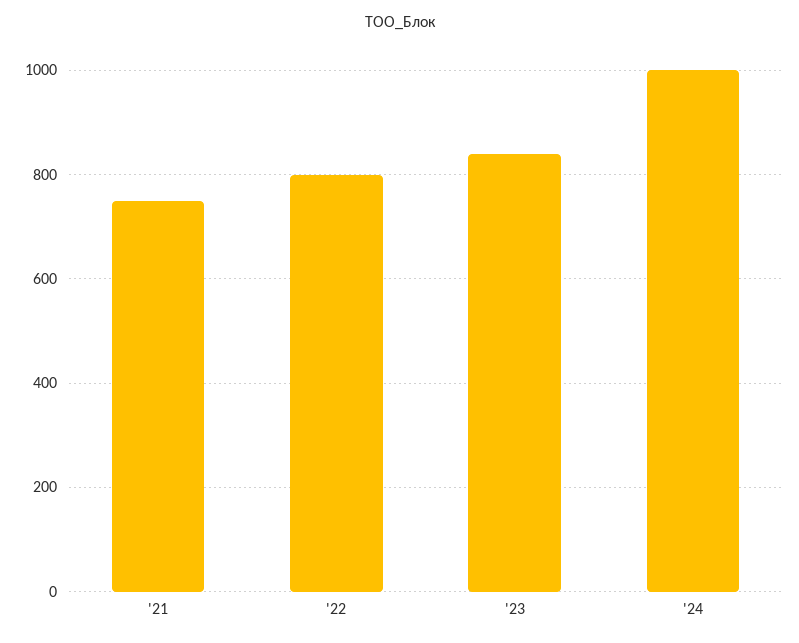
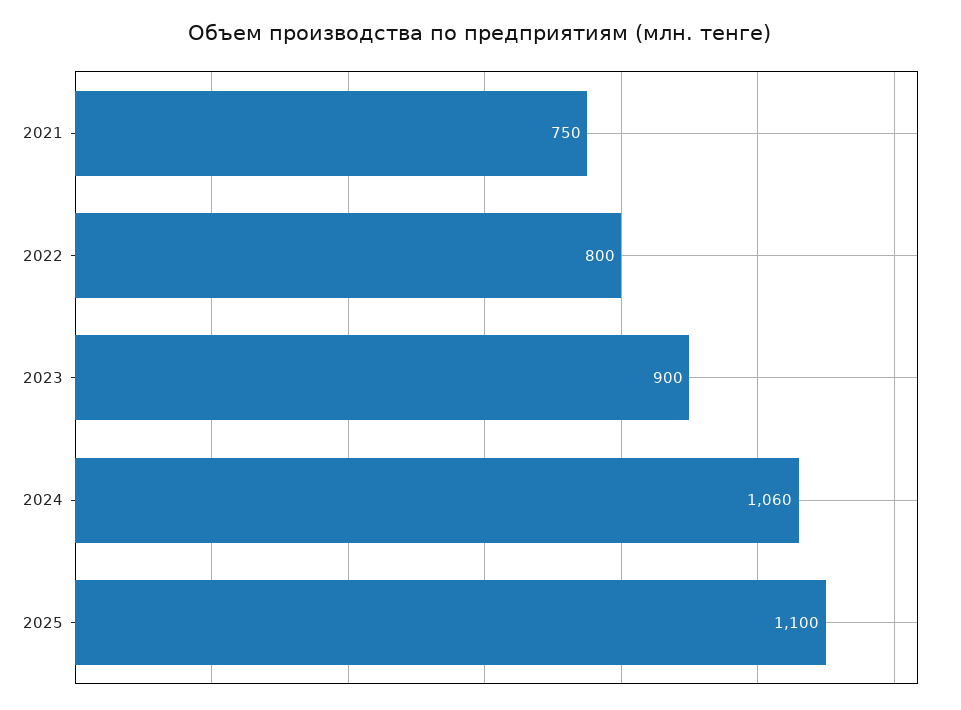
'23: 840 -> 900
'24: 1000 -> 1060
2025: none -> 1100

